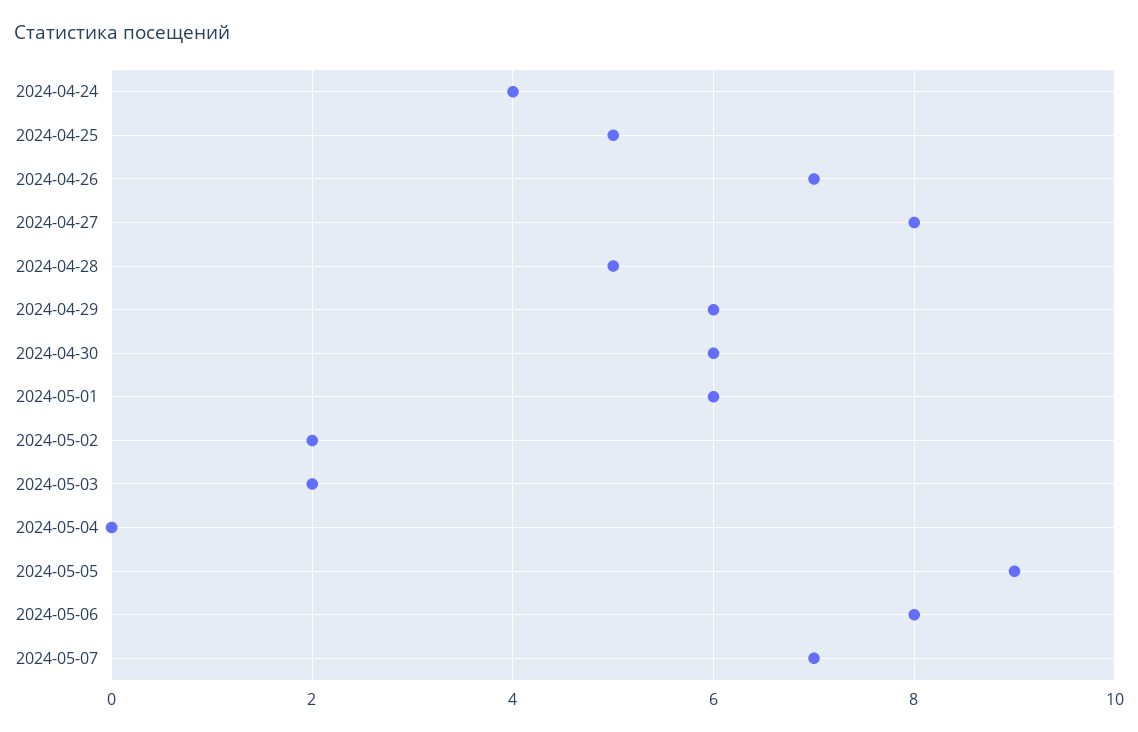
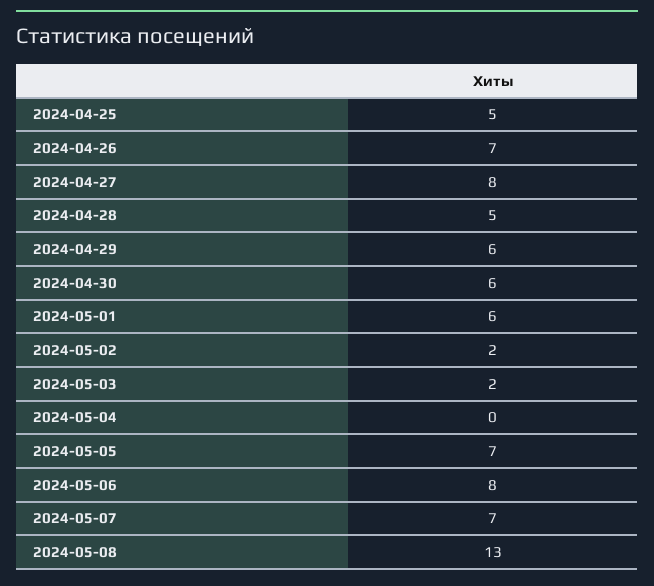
2024-04-24: 4 -> none
2024-05-05: 9 -> 7
2024-05-08: none -> 13

